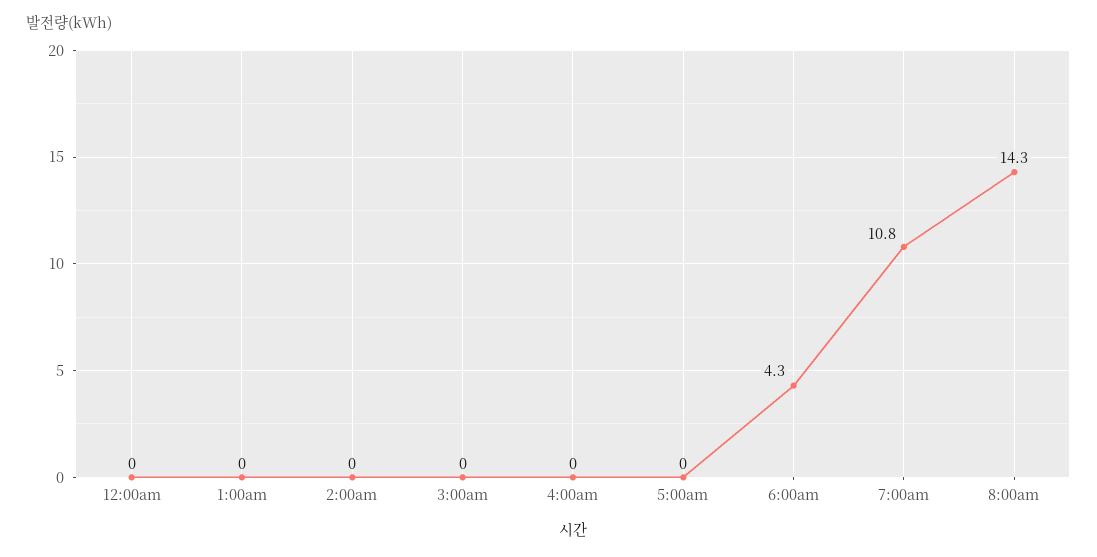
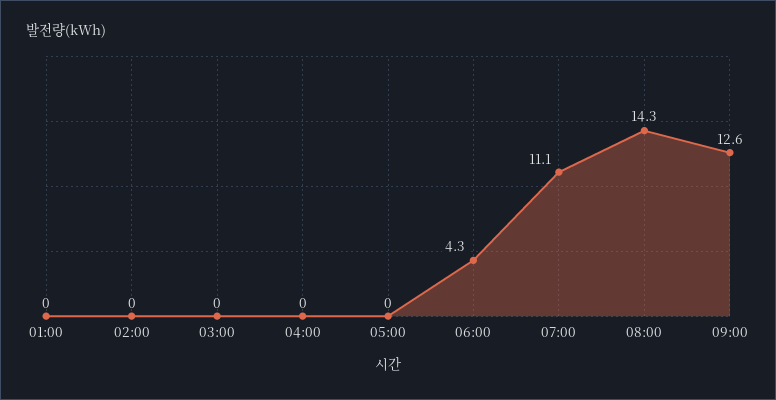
12:00am: 0 -> none
7:00am: 10.8 -> 11.1
09:00: none -> 12.6

